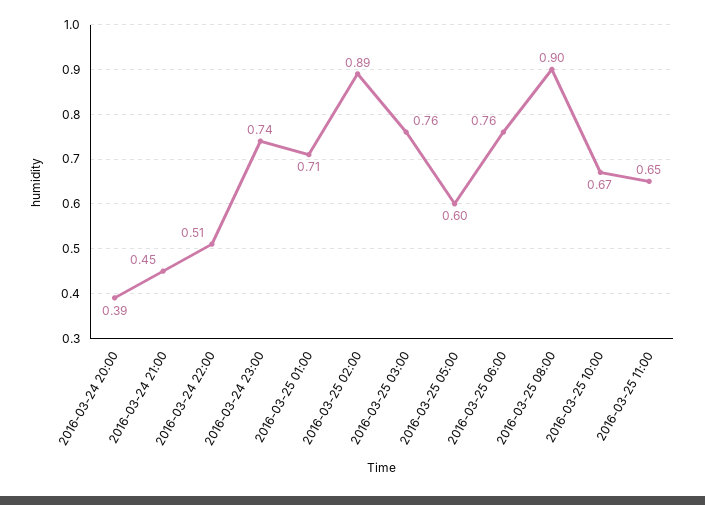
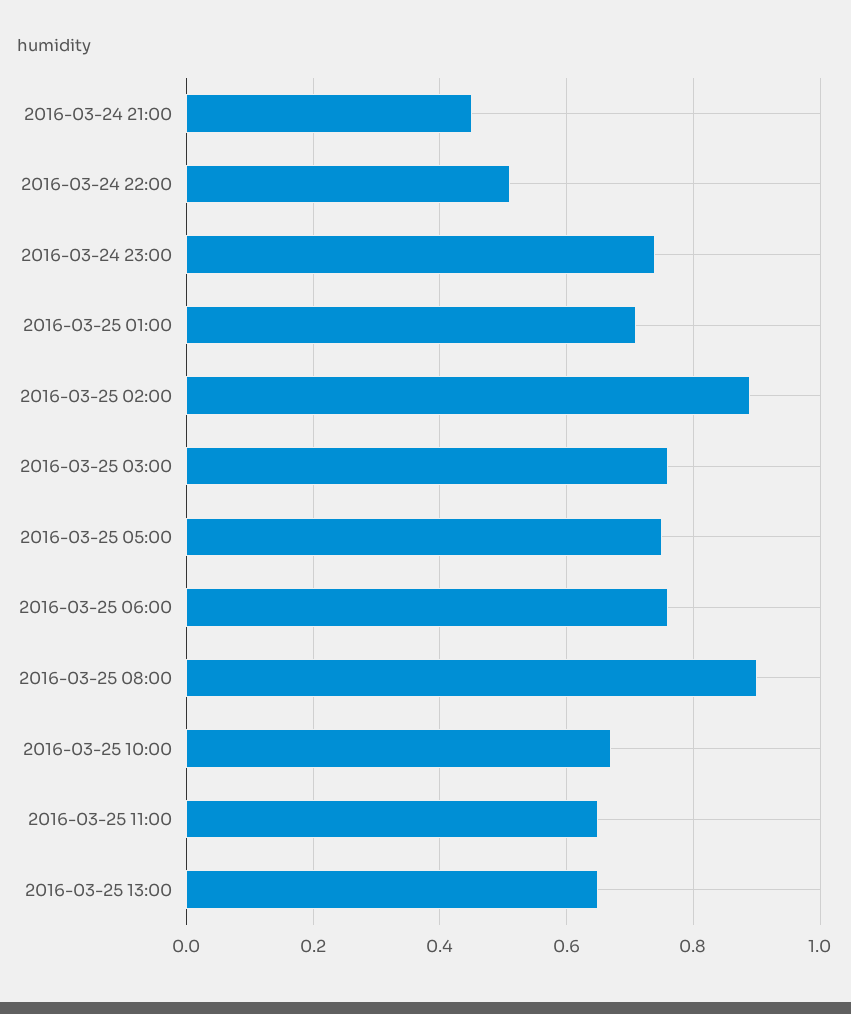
2016-03-24 20:00: 0.39 -> none
2016-03-25 05:00: 0.6 -> 0.75
2016-03-25 13:00: none -> 0.65

